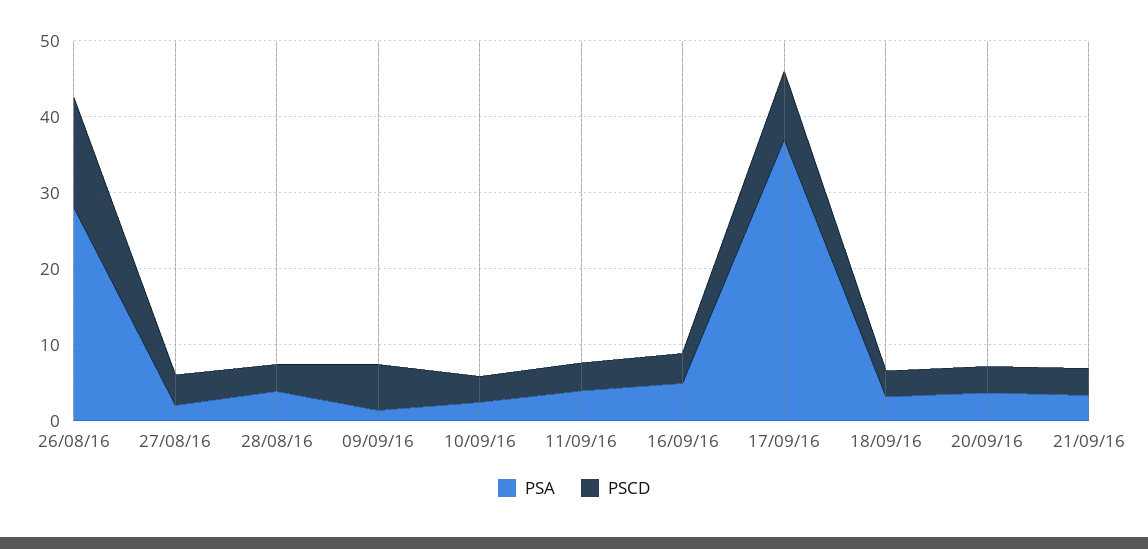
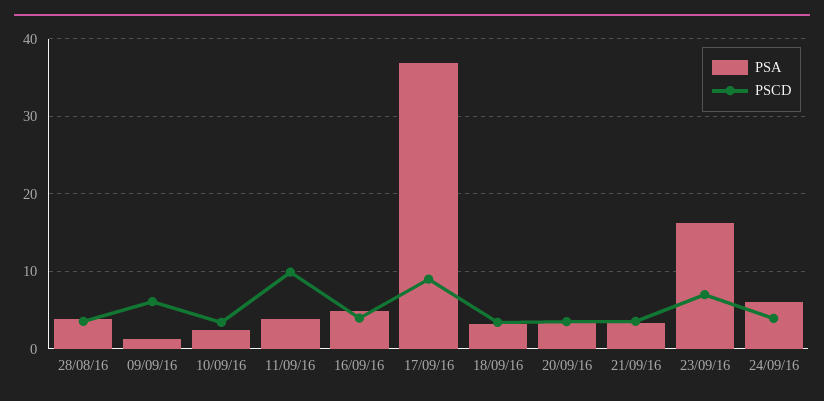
PSA, 26/08/16: 28 -> none
PSCD, 26/08/16: 14 -> none
PSA, 27/08/16: 2 -> none
PSCD, 27/08/16: 4 -> none
PSCD, 11/09/16: 4 -> 10
PSA, 23/09/16: none -> 16
PSCD, 23/09/16: none -> 7
PSA, 24/09/16: none -> 6
PSCD, 24/09/16: none -> 4

